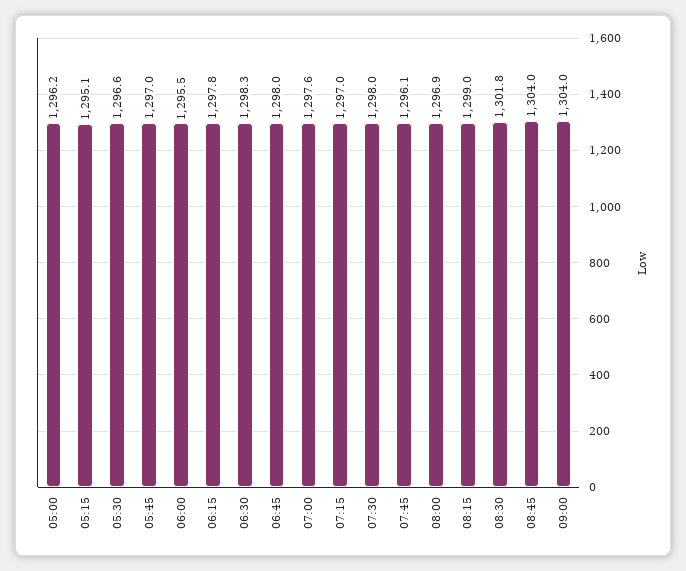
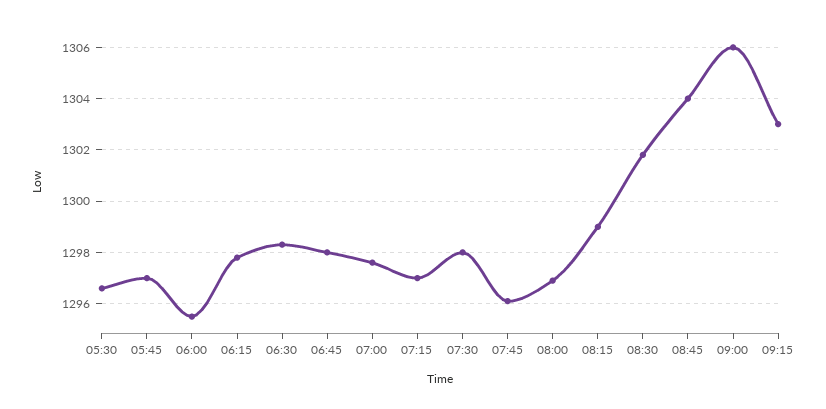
05:00: 1296.2 -> none
05:15: 1295.1 -> none
09:00: 1304 -> 1306
09:15: none -> 1303

